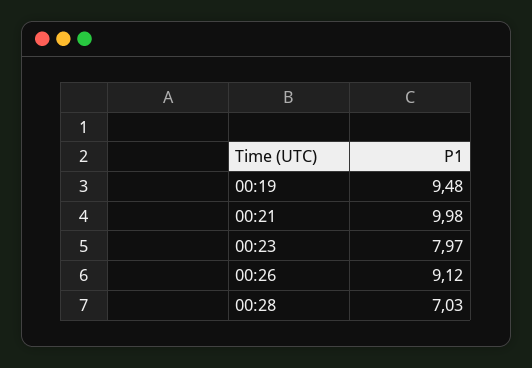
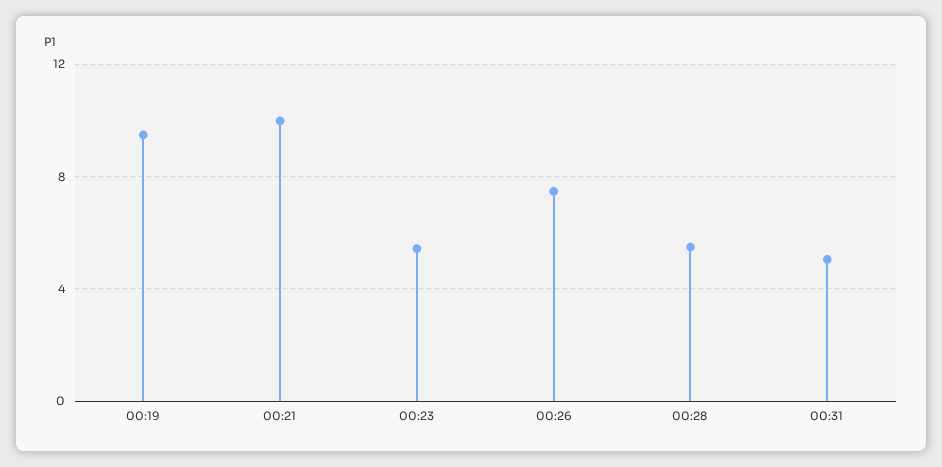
00:23: 7.97 -> 5.5
00:26: 9.12 -> 7.5
00:28: 7.03 -> 5.5
00:31: none -> 5

